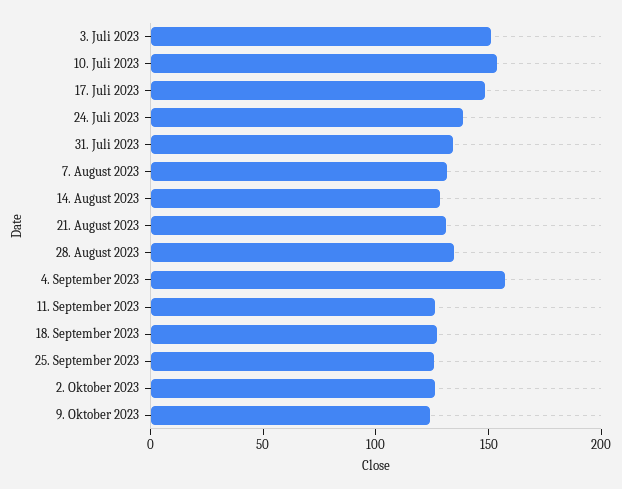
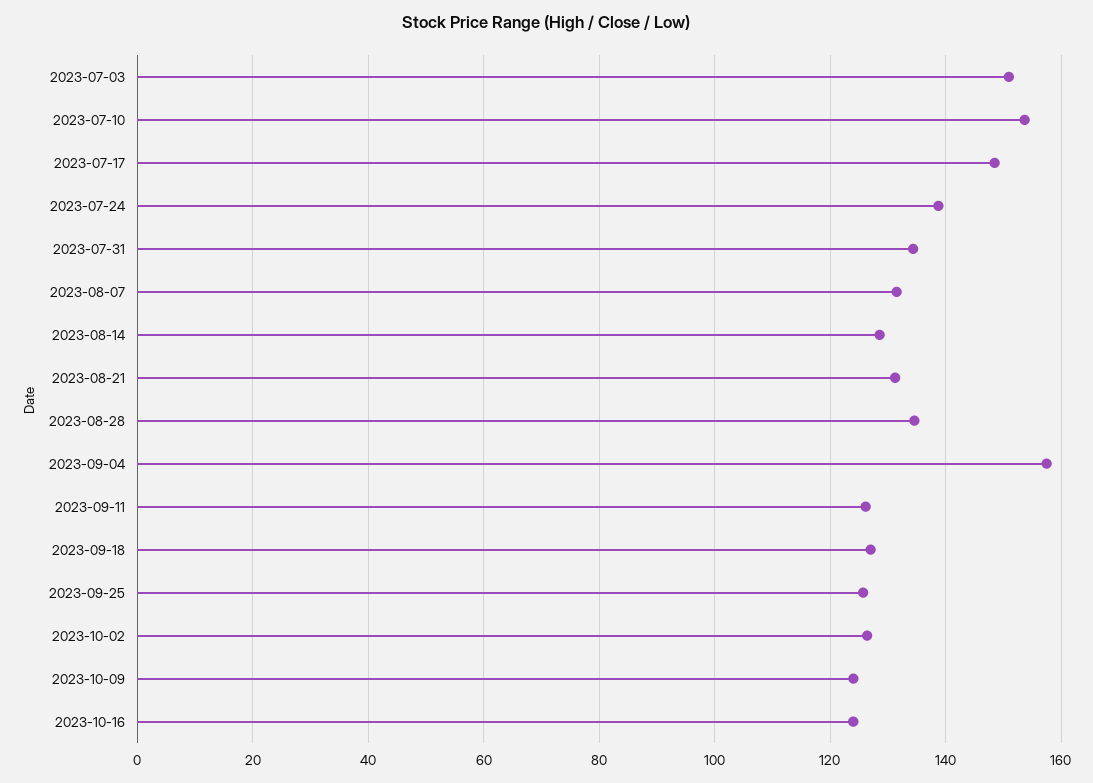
2023-10-16: none -> 124

